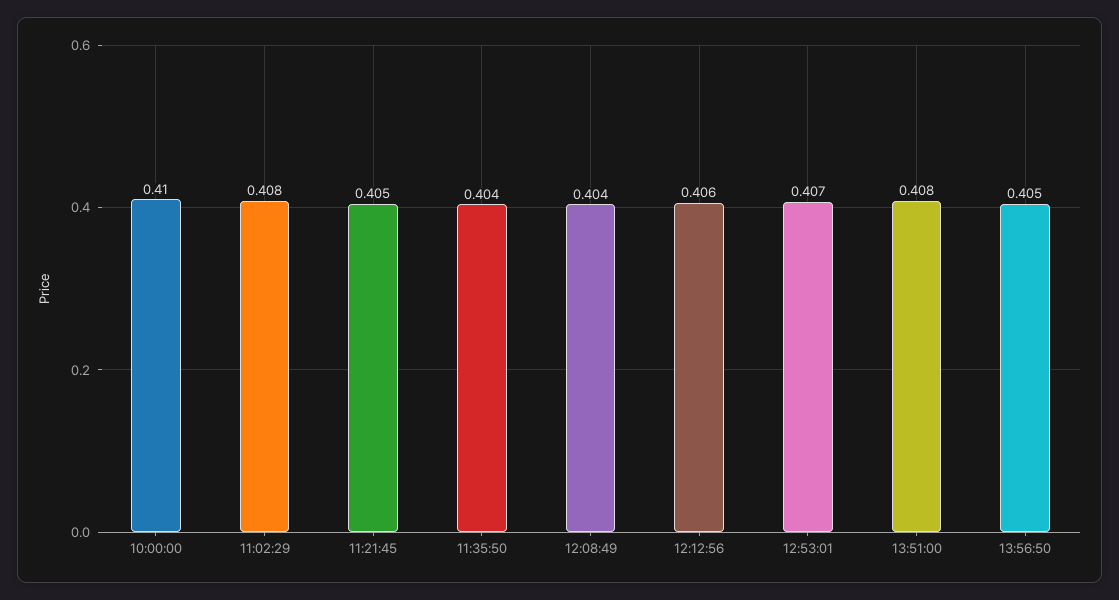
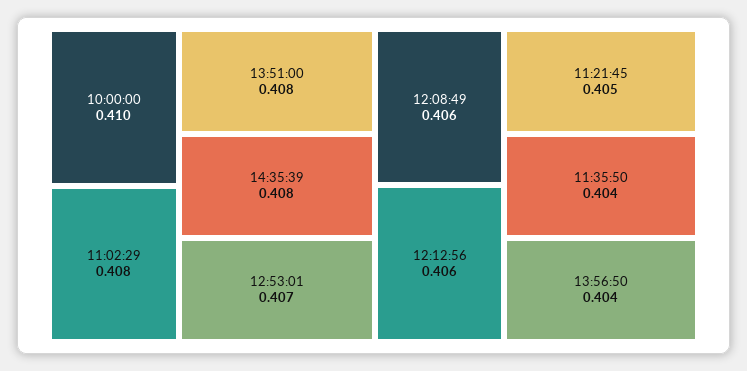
12:08:49: 0.404 -> 0.406
13:56:50: 0.405 -> 0.404
14:35:39: none -> 0.408

